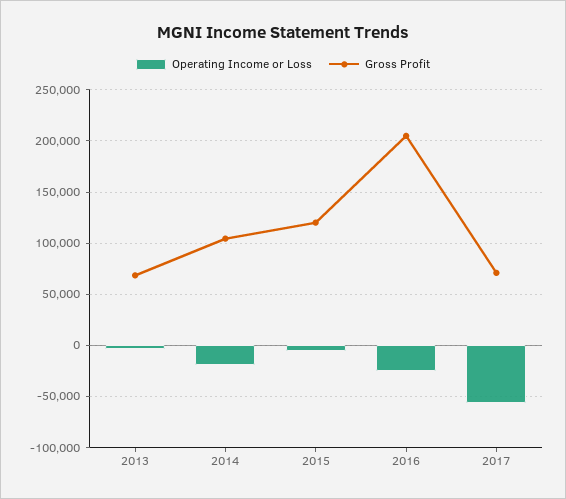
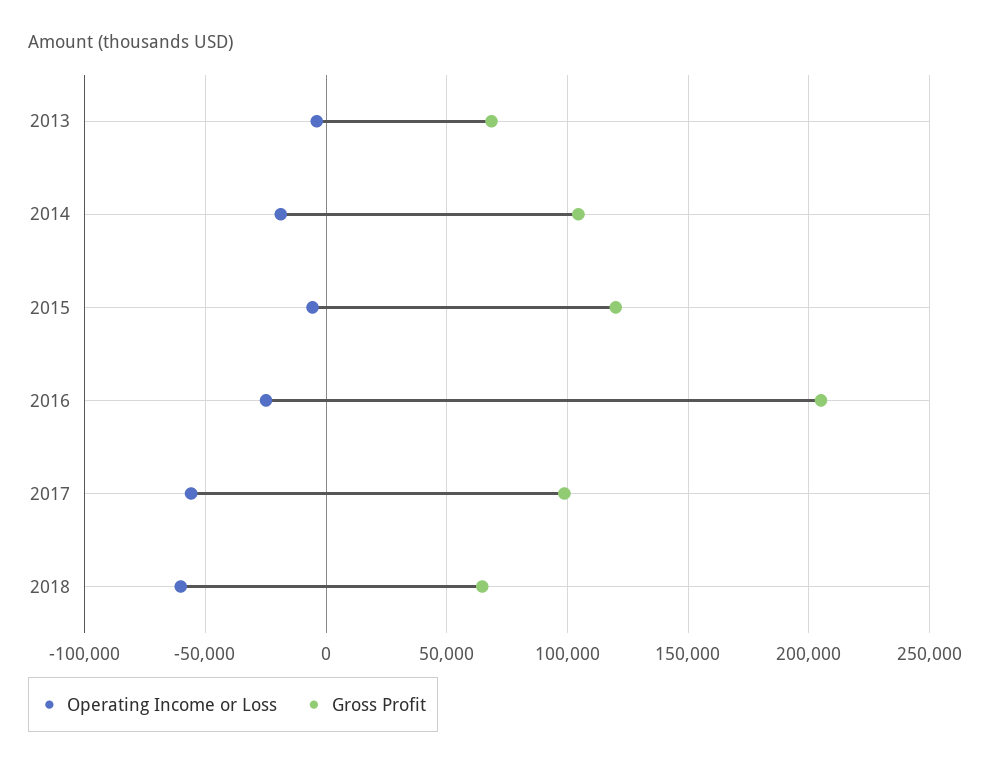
Gross Profit, 2017: 70000 -> 100000
Operating Income or Loss, 2018: none -> -60000
Gross Profit, 2018: none -> 65000

